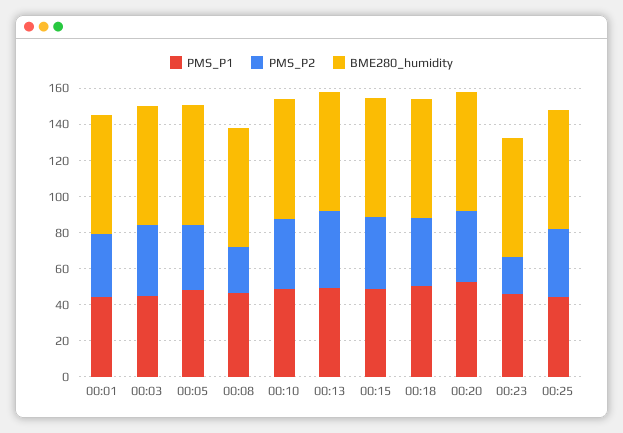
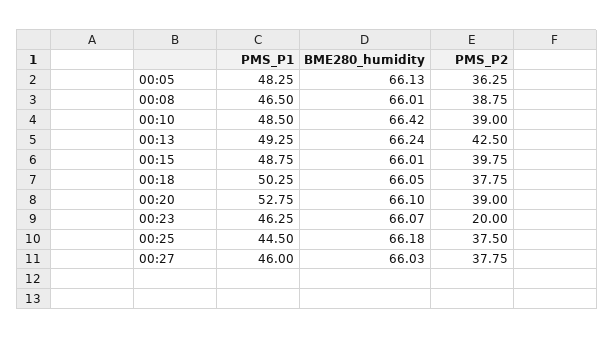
PMS_P1, 00:01: 45 -> none
PMS_P2, 00:01: 35 -> none
BME280_humidity, 00:01: 65 -> none
PMS_P1, 00:03: 45 -> none
PMS_P2, 00:03: 40 -> none
BME280_humidity, 00:03: 65 -> none
PMS_P2, 00:08: 25 -> 38.75
PMS_P1, 00:27: none -> 46
BME280_humidity, 00:27: none -> 66.03
PMS_P2, 00:27: none -> 37.75

